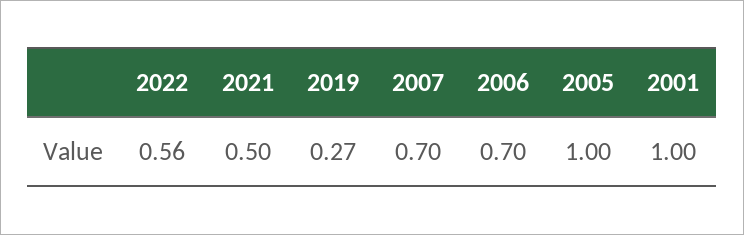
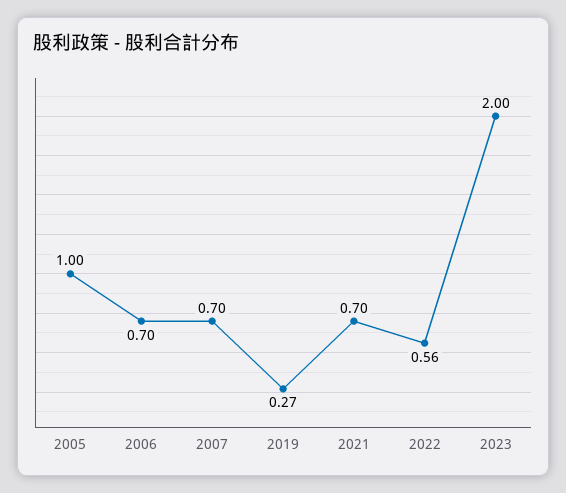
2021: 0.5 -> 0.7
2001: 1 -> none
2023: none -> 2

